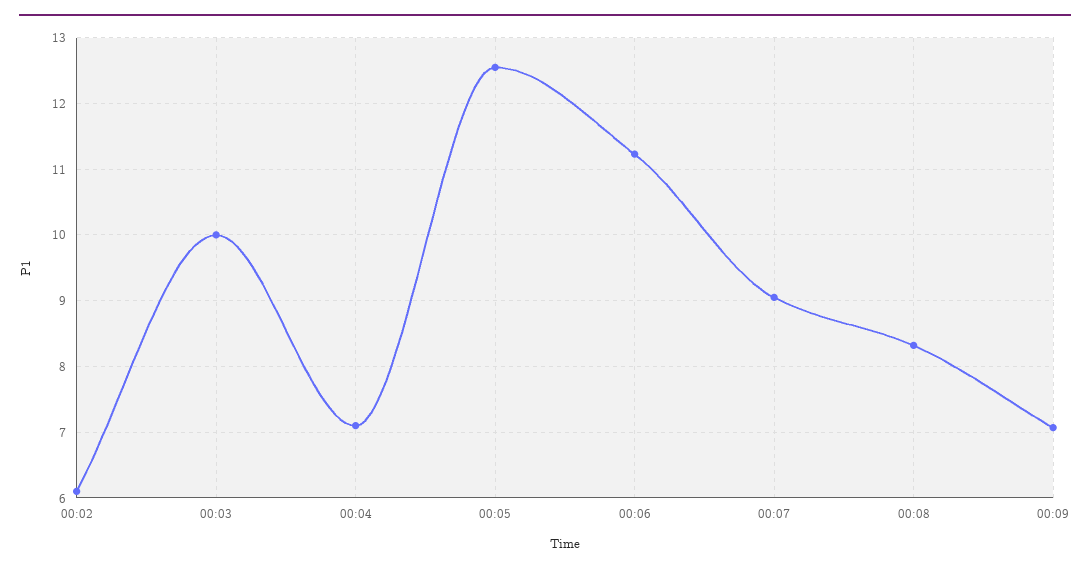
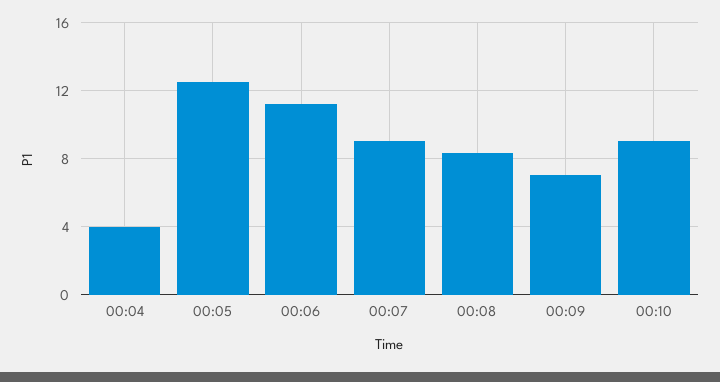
00:02: 6.1 -> none
00:03: 10 -> none
00:04: 7.1 -> 4
00:10: none -> 9

